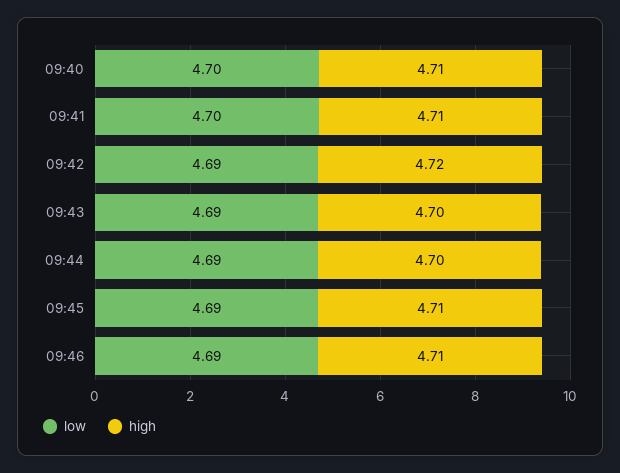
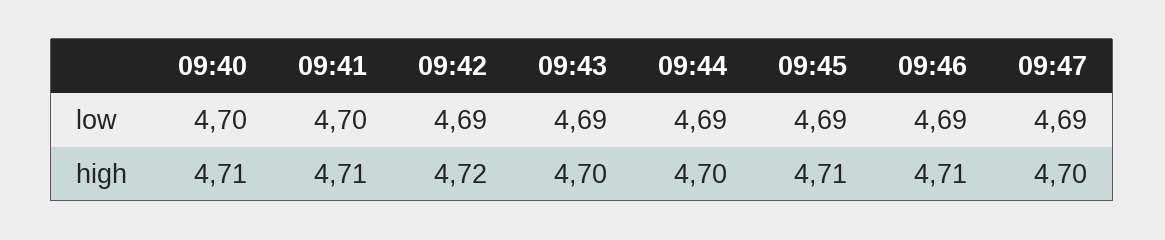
low, 09:47: none -> 4.69
high, 09:47: none -> 4.7

